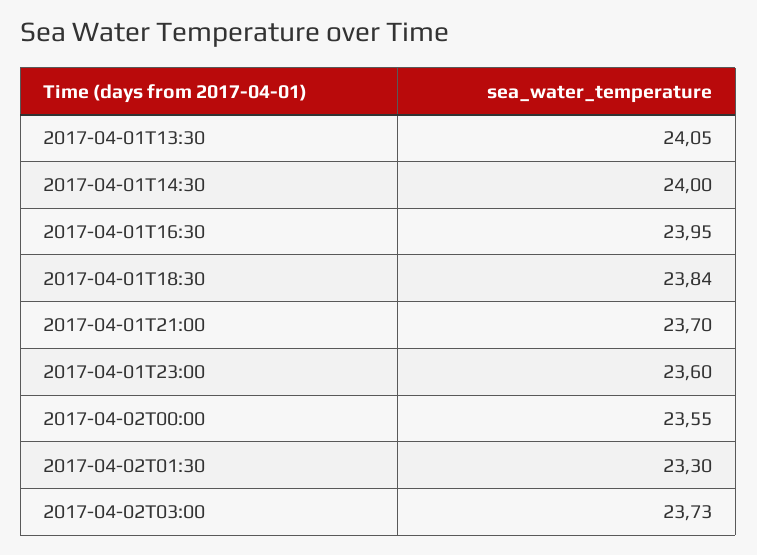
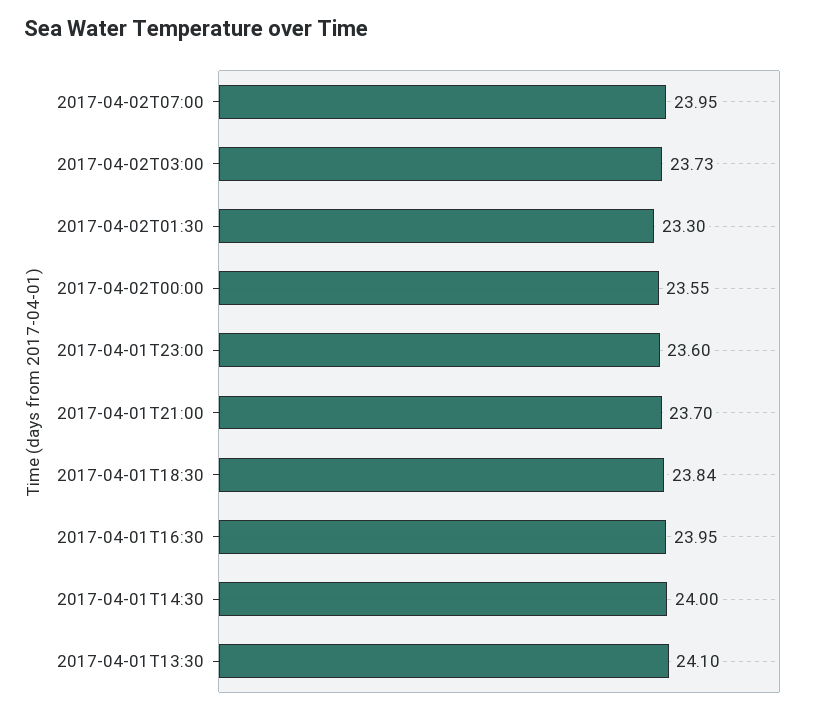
2017-04-01T13:30: 24.05 -> 24.1
2017-04-02T07:00: none -> 23.95

